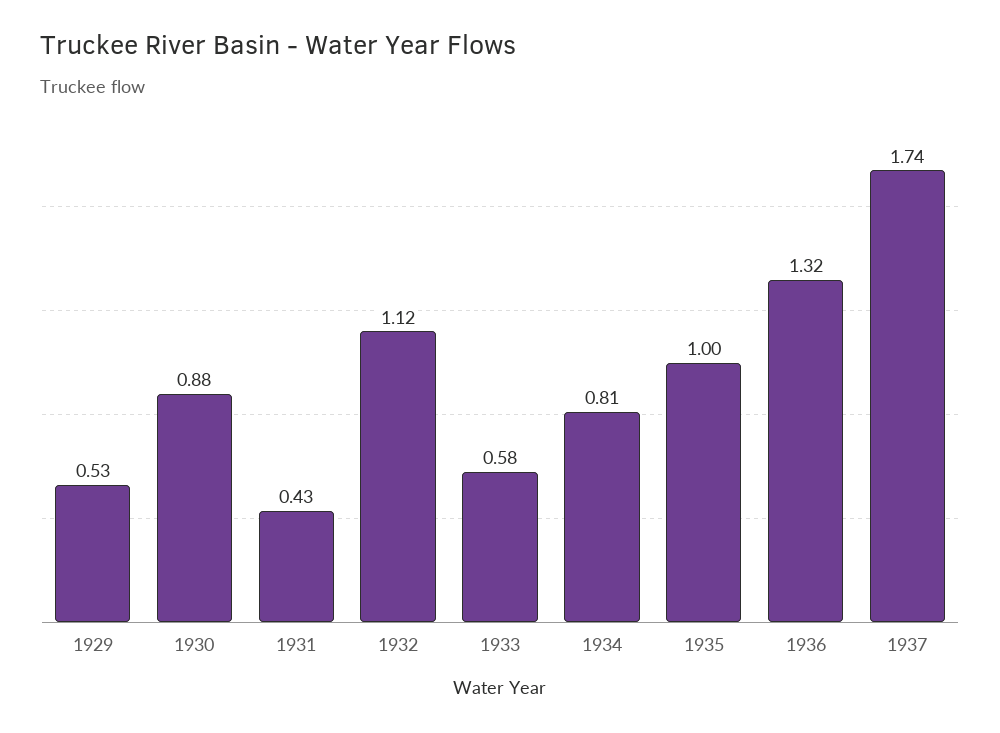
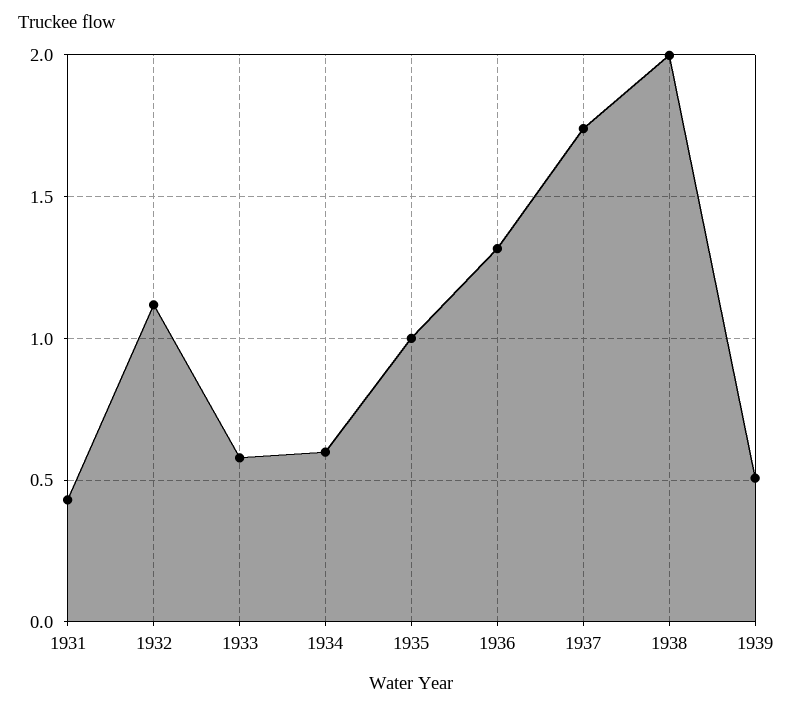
1929: 0.53 -> none
1930: 0.88 -> none
1934: 0.81 -> 0.6
1938: none -> 2
1939: none -> 0.5

